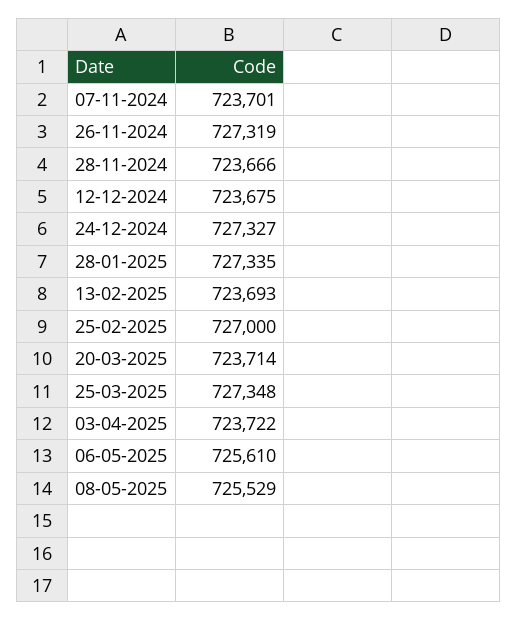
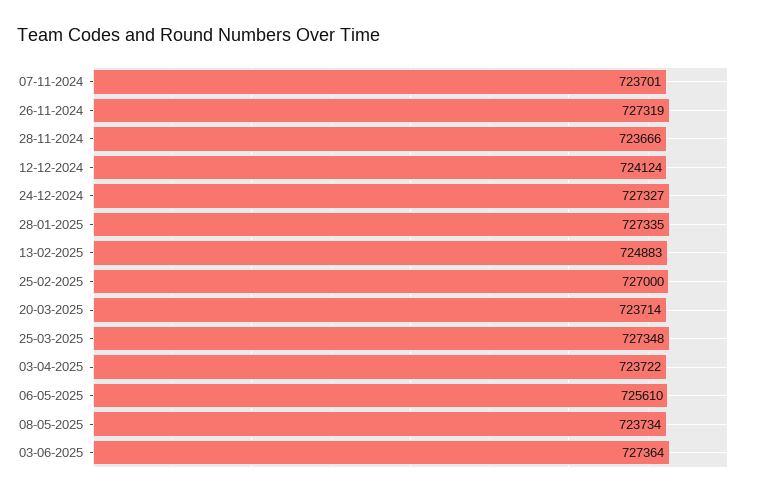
12-12-2024: 723675 -> 724124
13-02-2025: 723693 -> 724883
08-05-2025: 725529 -> 723734
03-06-2025: none -> 727364

